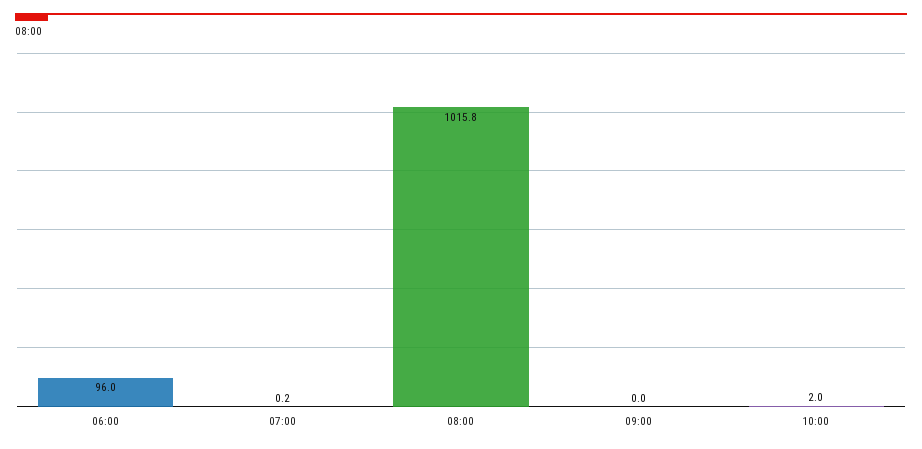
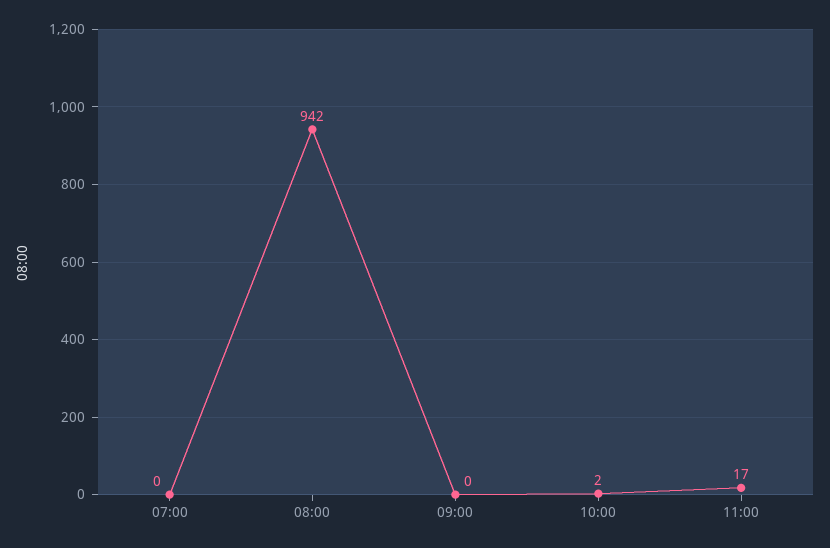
06:00: 96 -> none
08:00: 1015.8 -> 942
11:00: none -> 17

